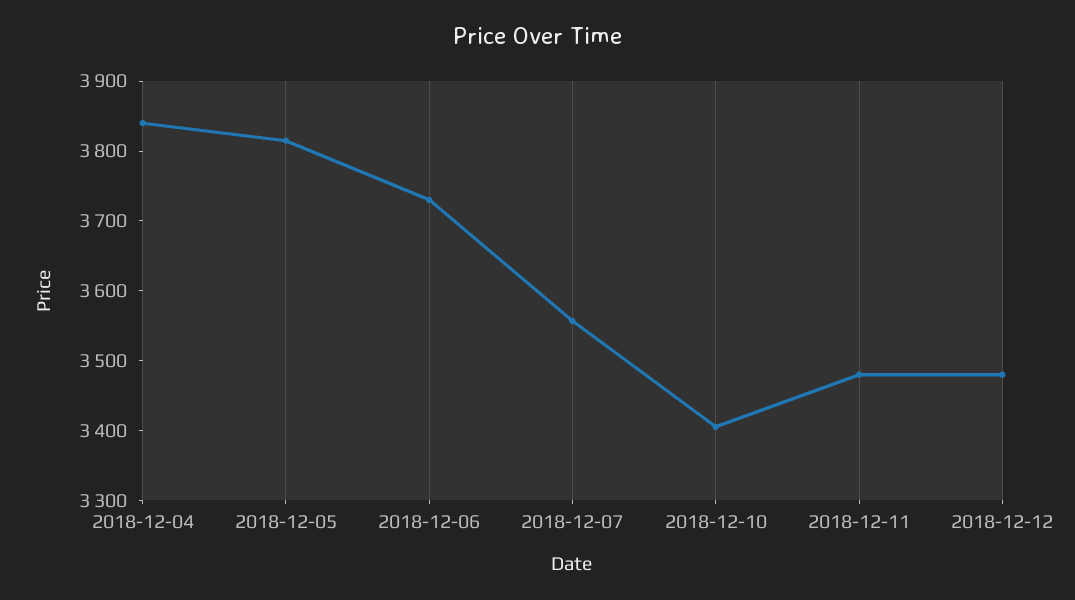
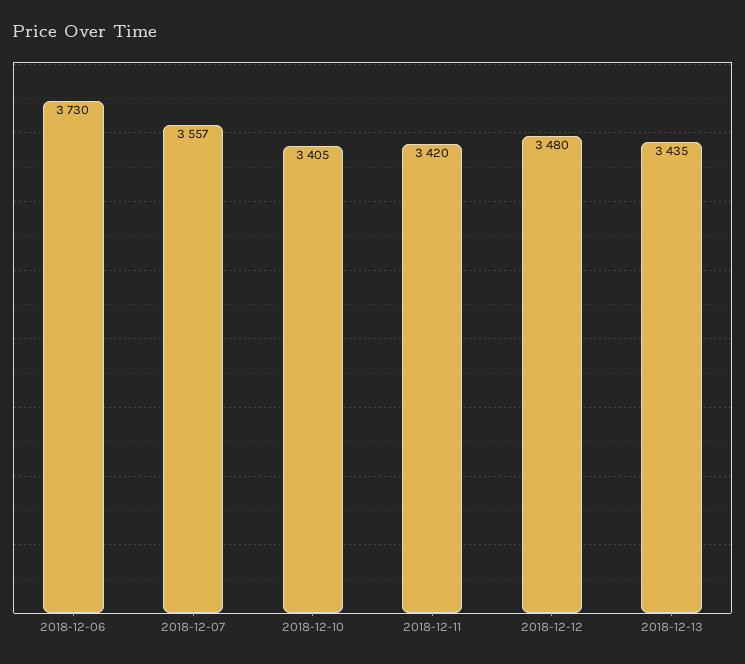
2018-12-04: 3840 -> none
2018-12-05: 3820 -> none
2018-12-11: 3480 -> 3420
2018-12-13: none -> 3435

